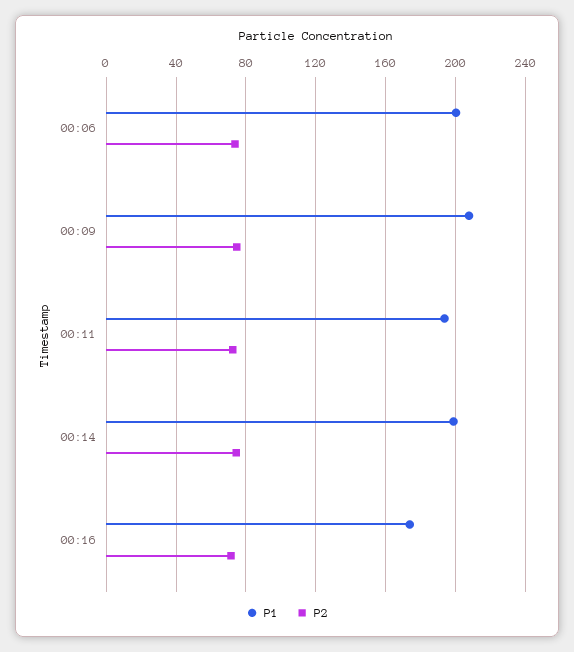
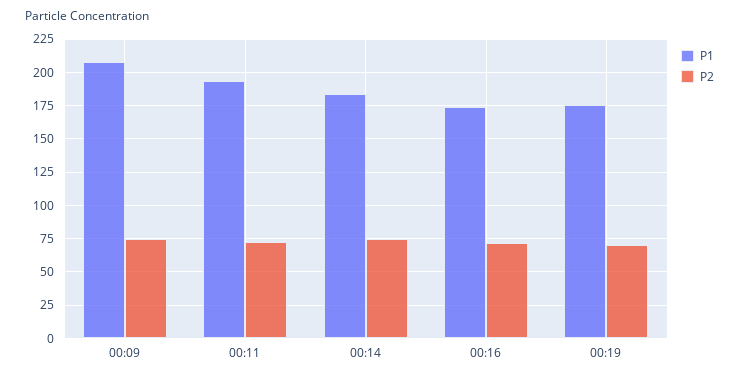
P1, 00:06: 200 -> none
P2, 00:06: 75 -> none
P1, 00:14: 200 -> 185
P1, 00:19: none -> 175
P2, 00:19: none -> 70

